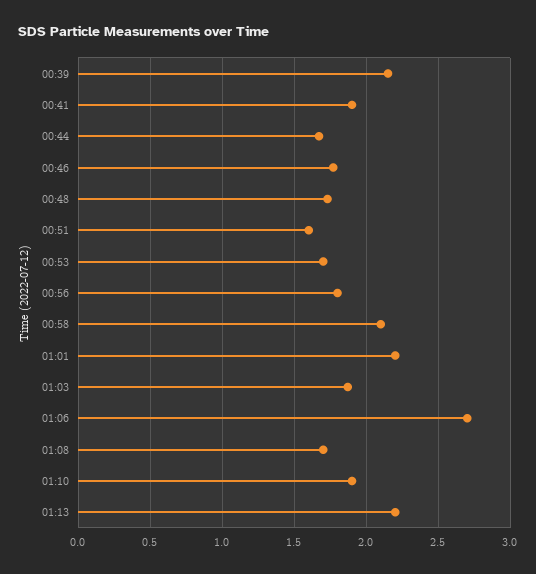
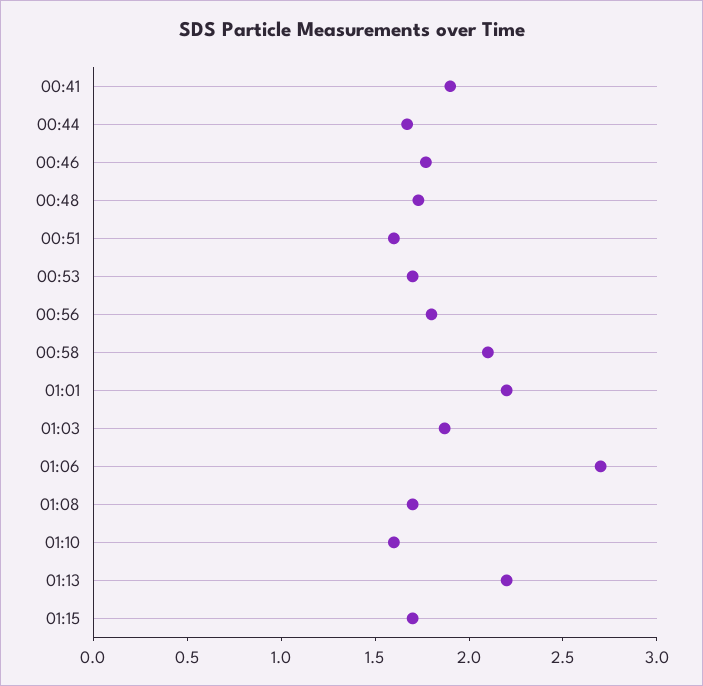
00:39: 2.15 -> none
01:10: 1.9 -> 1.6
01:15: none -> 1.7

